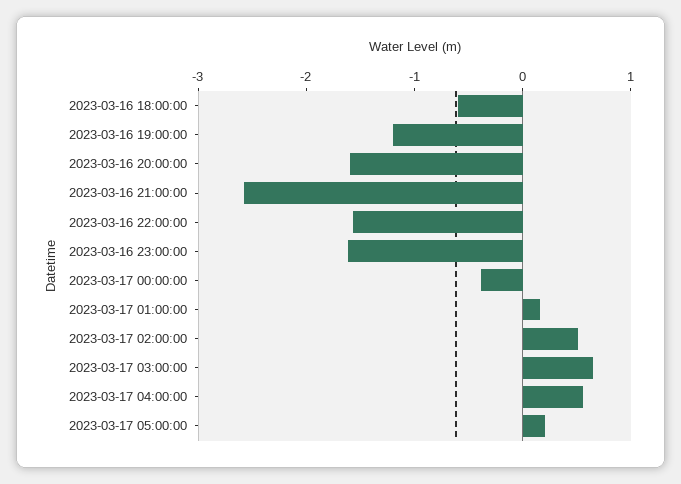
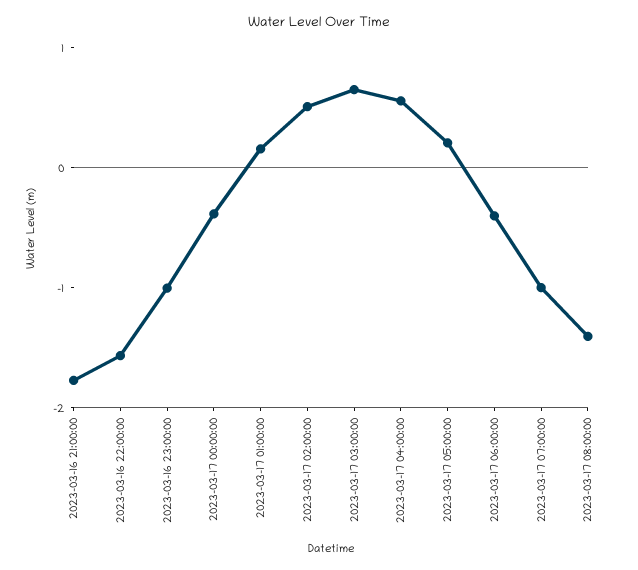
2023-03-16 18:00:00: -0.6 -> none
2023-03-16 19:00:00: -1.2 -> none
2023-03-16 20:00:00: -1.6 -> none
2023-03-16 21:00:00: -2.6 -> -1.8
2023-03-16 23:00:00: -1.6 -> -1
2023-03-17 06:00:00: none -> -0.4
2023-03-17 07:00:00: none -> -1
2023-03-17 08:00:00: none -> -1.4

